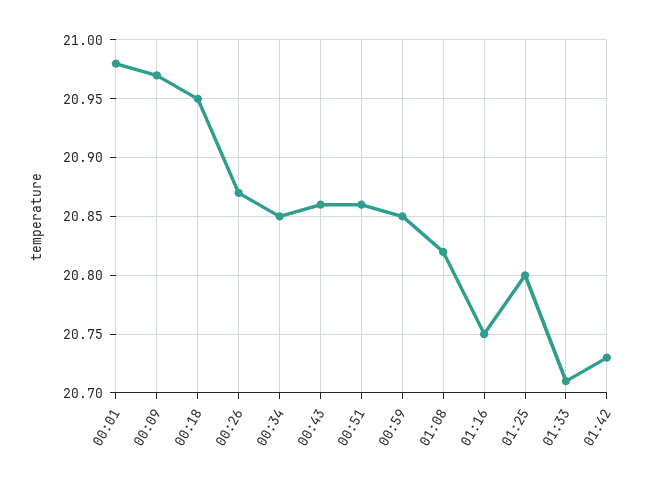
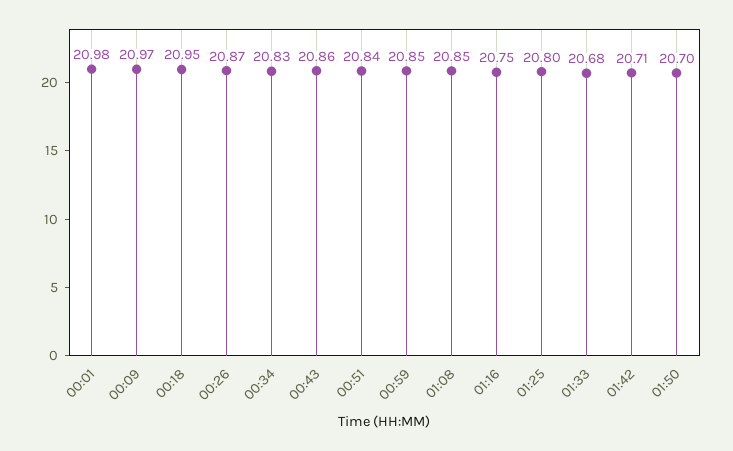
00:34: 20.85 -> 20.83
00:51: 20.86 -> 20.84
01:08: 20.82 -> 20.85
01:33: 20.71 -> 20.68
01:42: 20.73 -> 20.71
01:50: none -> 20.7

